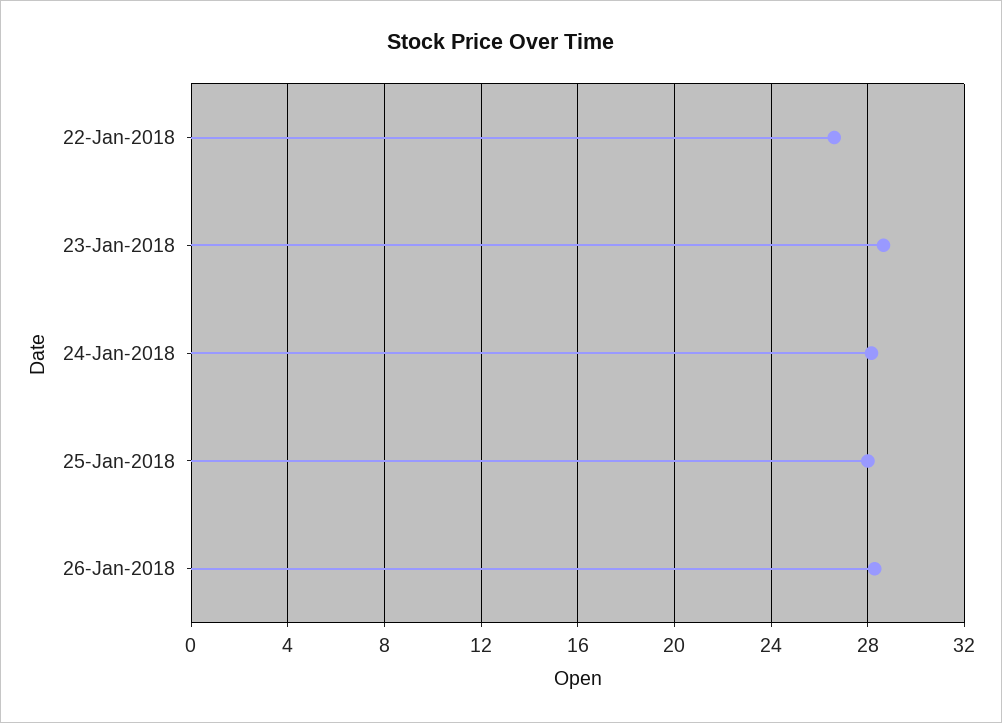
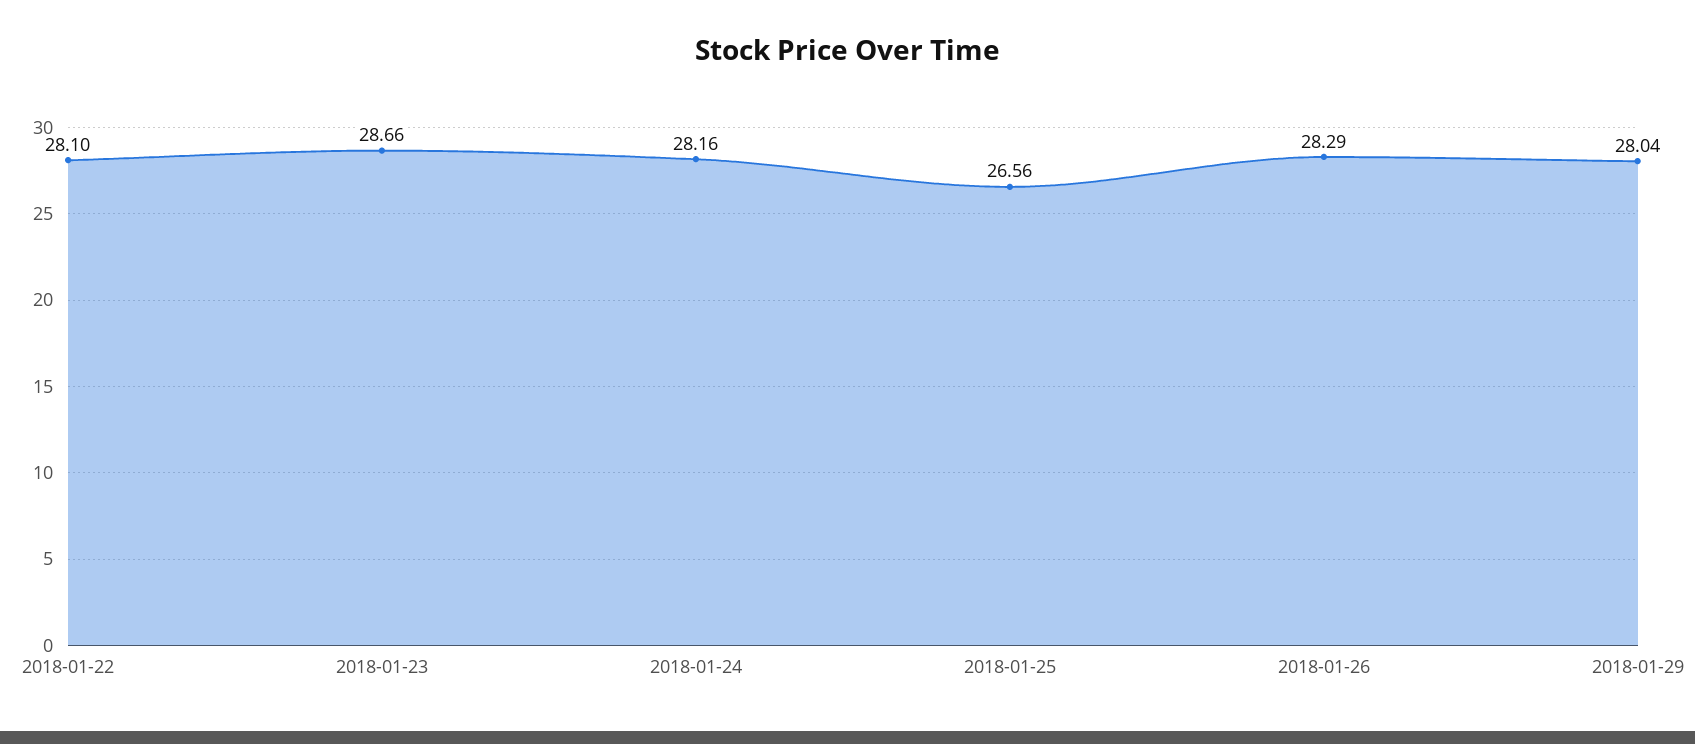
22-Jan-2018: 26.5 -> 28.1
25-Jan-2018: 28 -> 26.56
2018-01-29: none -> 28.04

